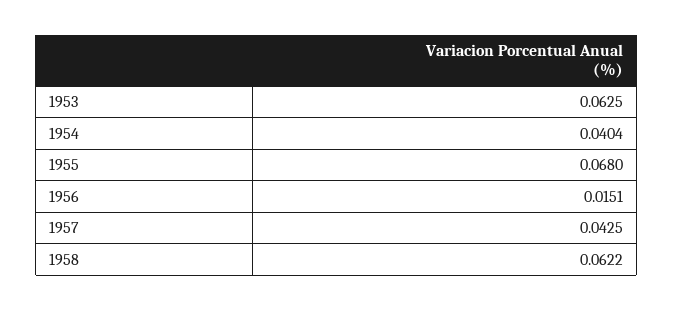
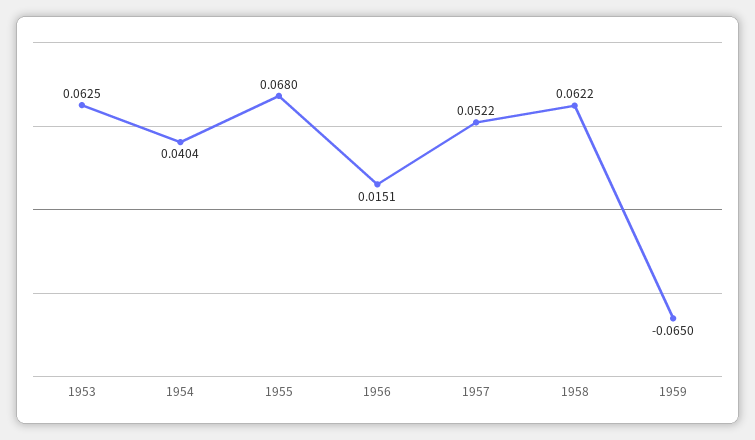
1957: 0.0425 -> 0.0522
1959: none -> -0.065

